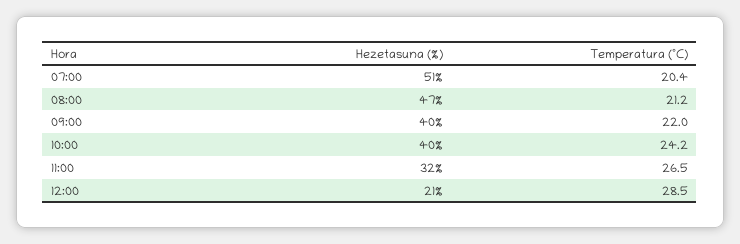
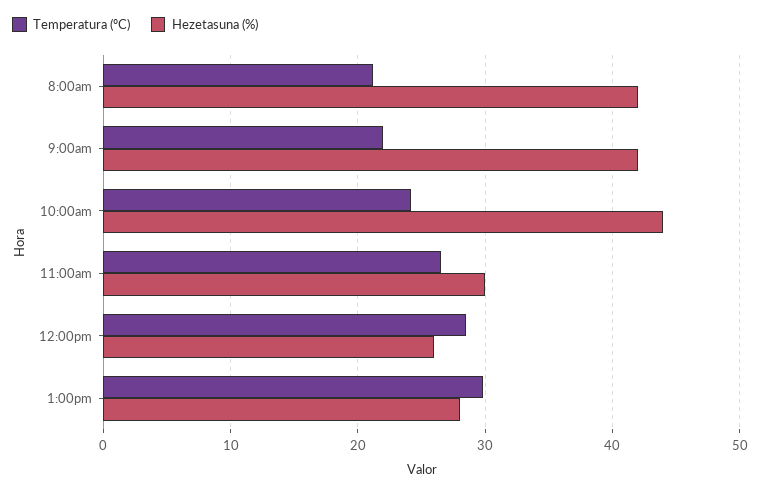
Hezetasuna (%), 07:00: 51 -> none
Temperatura (ºC), 07:00: 20.4 -> none
Hezetasuna (%), 08:00: 47 -> 42
Hezetasuna (%), 09:00: 40 -> 42
Hezetasuna (%), 10:00: 40 -> 44
Hezetasuna (%), 11:00: 32 -> 30
Hezetasuna (%), 12:00: 21 -> 26
Temperatura (ºC), 1:00pm: none -> 30
Hezetasuna (%), 1:00pm: none -> 28

